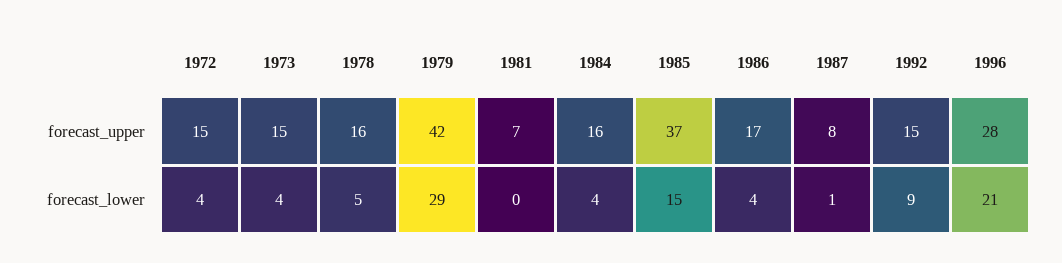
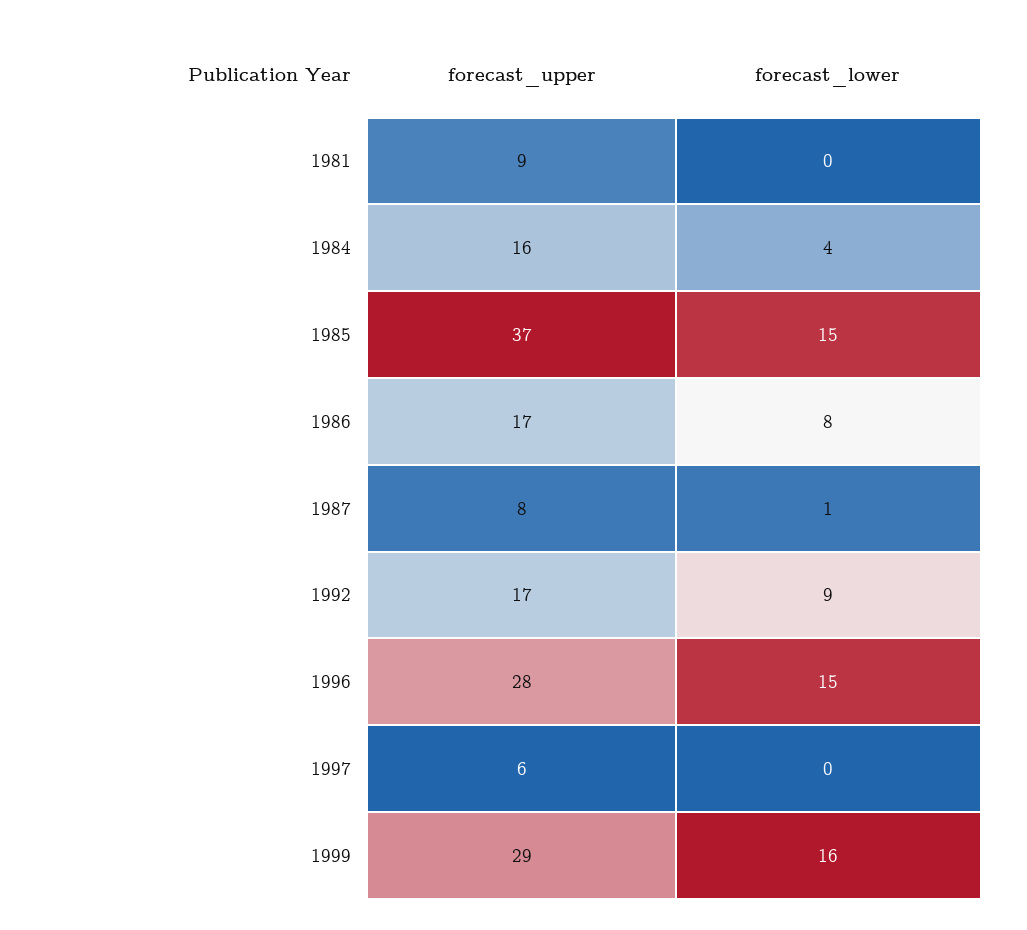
1972, forecast_upper: 15 -> none
1973, forecast_upper: 15 -> none
1978, forecast_upper: 16 -> none
1979, forecast_upper: 42 -> none
1981, forecast_upper: 7 -> 9
1992, forecast_upper: 15 -> 17
1972, forecast_lower: 4 -> none
1973, forecast_lower: 4 -> none
1978, forecast_lower: 5 -> none
1979, forecast_lower: 29 -> none
1986, forecast_lower: 4 -> 8
1996, forecast_lower: 21 -> 15
1997, forecast_upper: none -> 6
1997, forecast_lower: none -> 0
1999, forecast_upper: none -> 29
1999, forecast_lower: none -> 16

